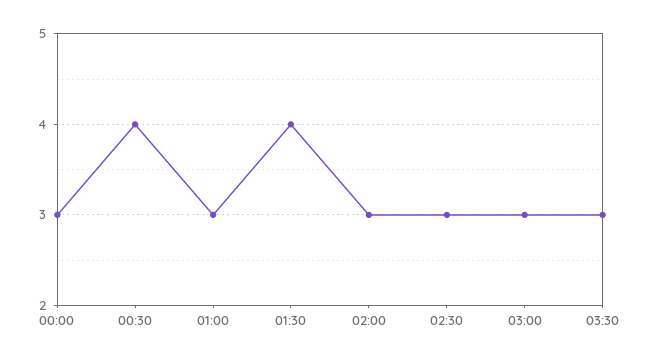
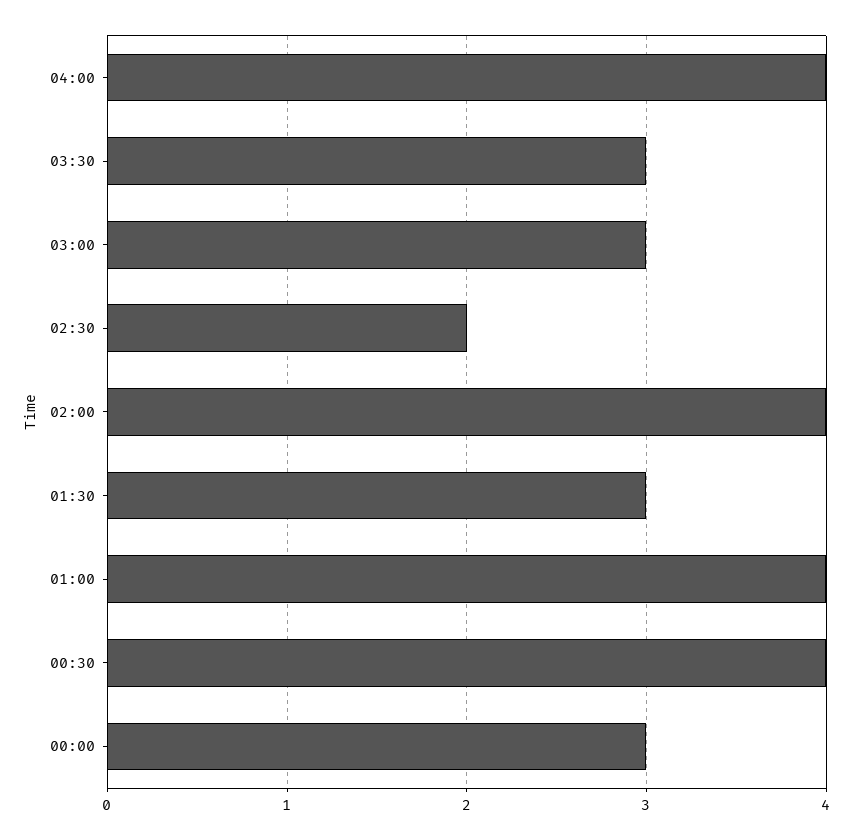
01:00: 3 -> 4
01:30: 4 -> 3
02:00: 3 -> 4
02:30: 3 -> 2
04:00: none -> 4

